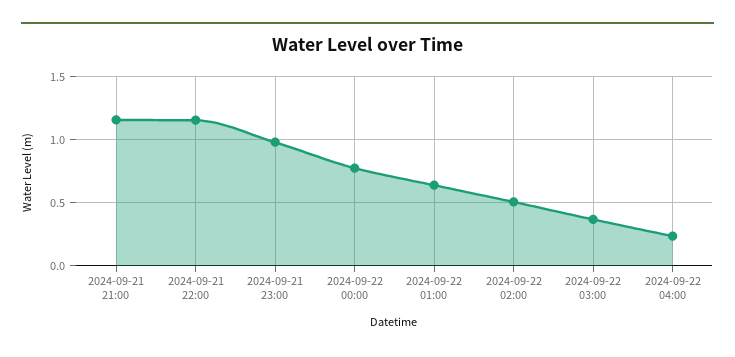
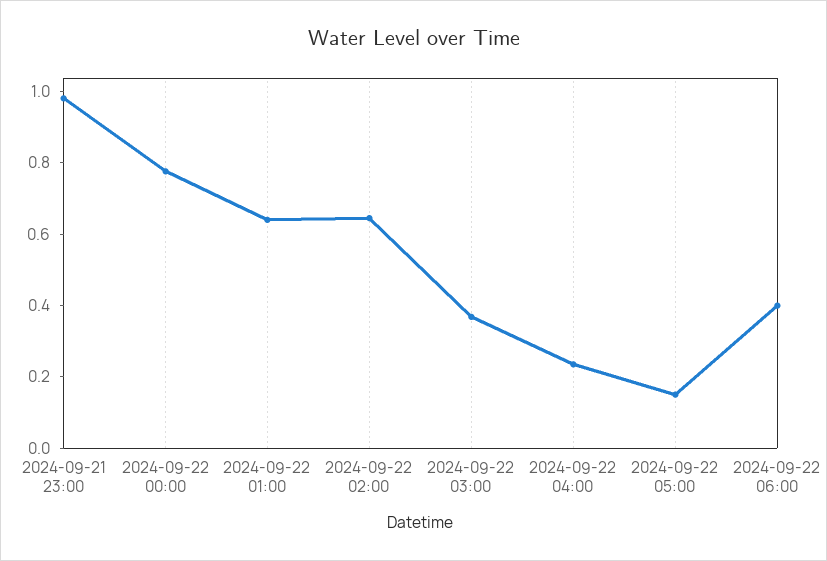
2024-09-21 21:00: 1.15 -> none
2024-09-21 22:00: 1.15 -> none
2024-09-22 02:00: 0.5 -> 0.65
2024-09-22 05:00: none -> 0.15
2024-09-22 06:00: none -> 0.4

